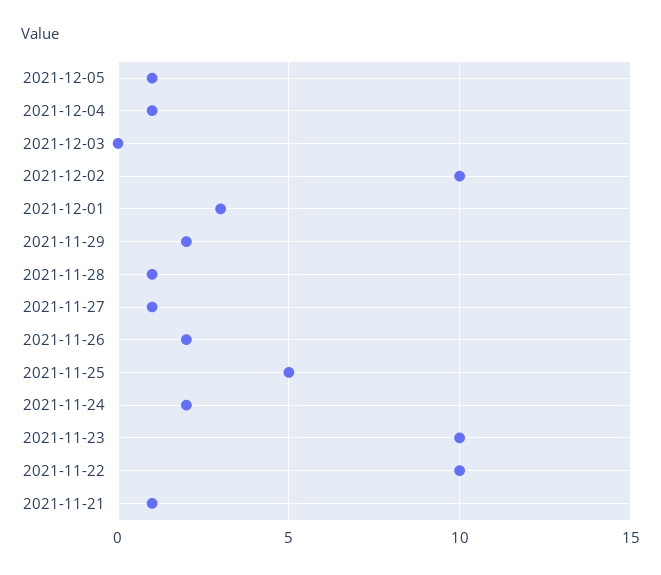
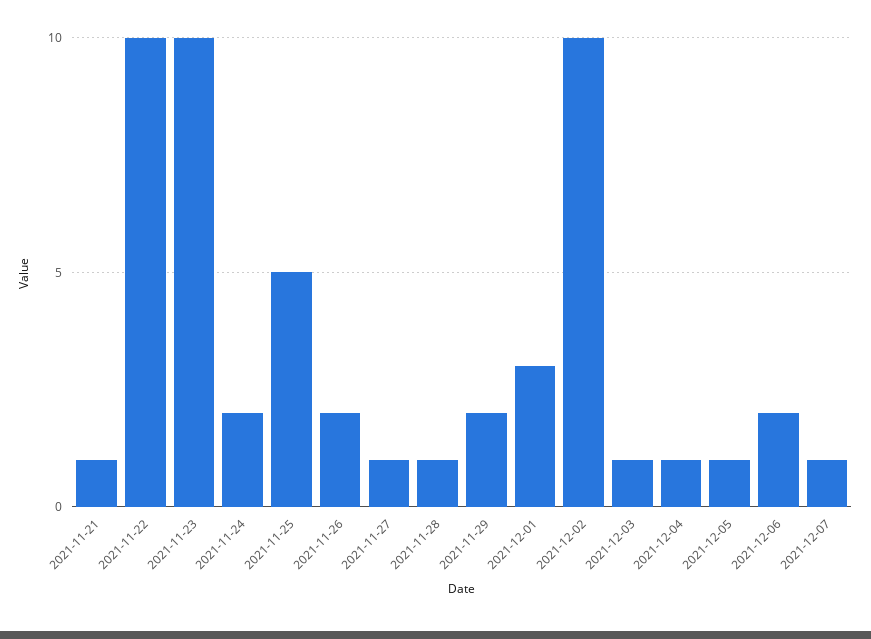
2021-12-03: 0 -> 1
2021-12-06: none -> 2
2021-12-07: none -> 1

